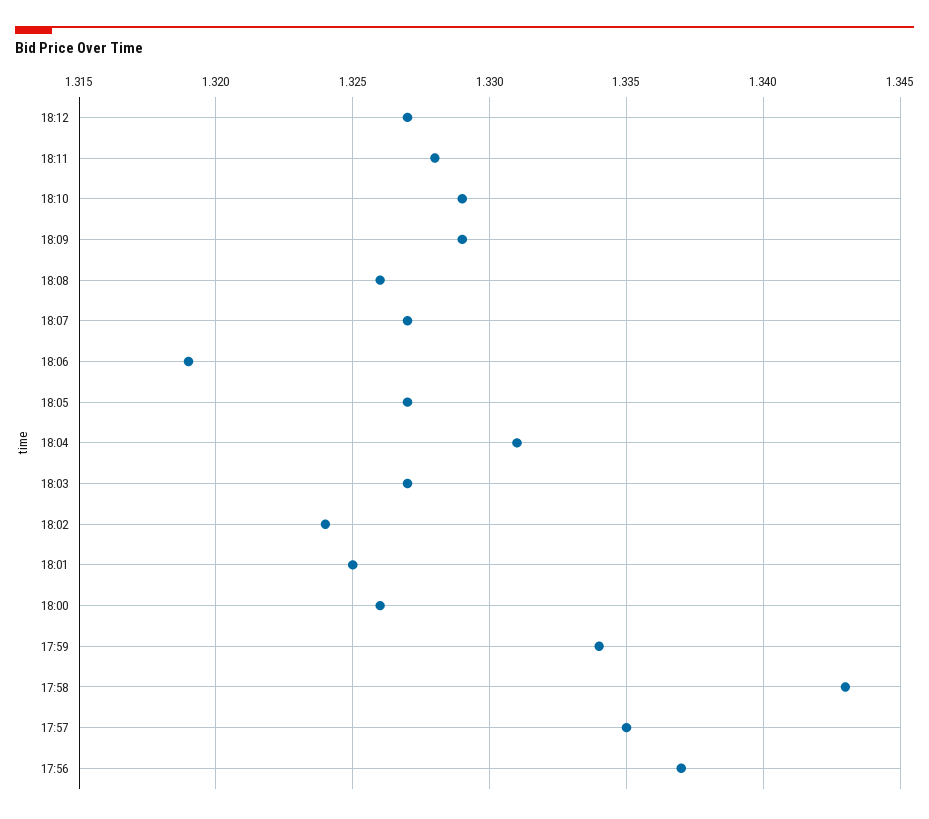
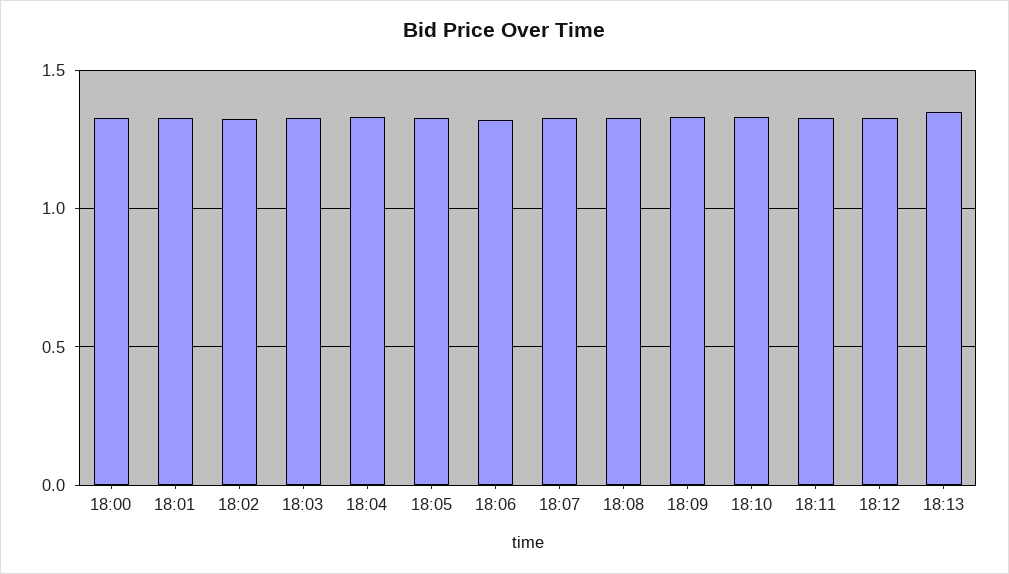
17:59: 1.334 -> none
17:58: 1.343 -> none
17:57: 1.335 -> none
17:56: 1.337 -> none
18:13: none -> 1.35

